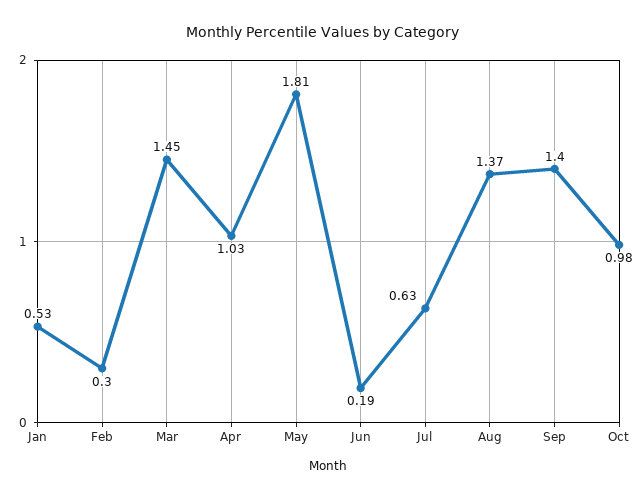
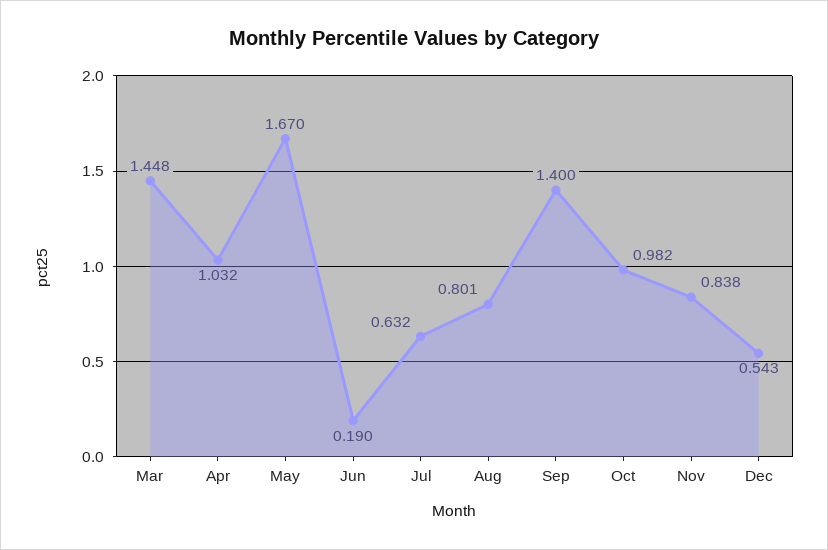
Jan: 0.53 -> none
Feb: 0.3 -> none
May: 1.81 -> 1.67
Aug: 1.37 -> 0.801
Nov: none -> 0.838
Dec: none -> 0.543

